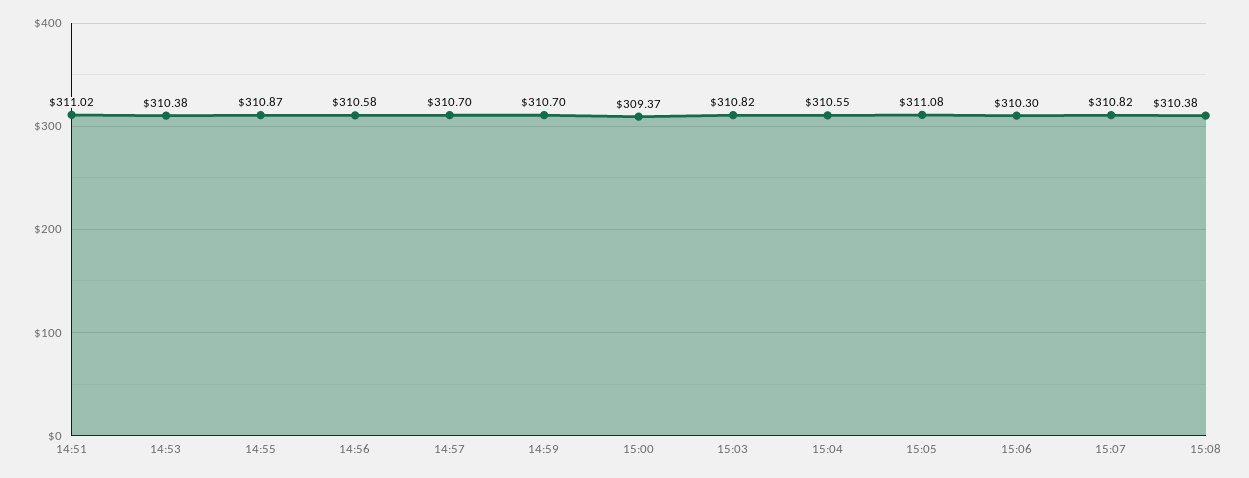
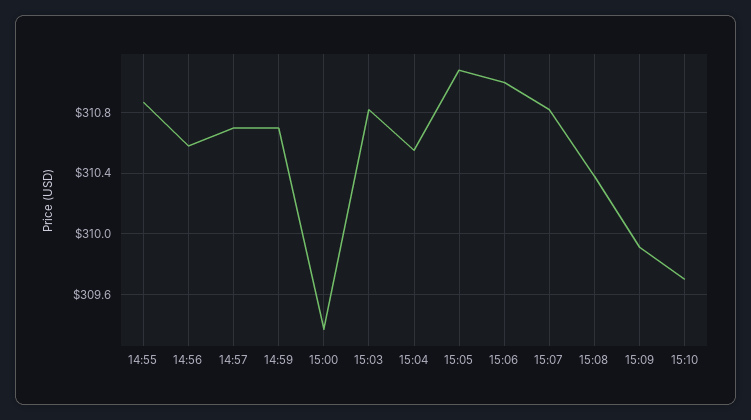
14:51: 311.02 -> none
14:53: 310.38 -> none
15:06: 310.3 -> 311
15:09: none -> 309.9
15:10: none -> 309.7

